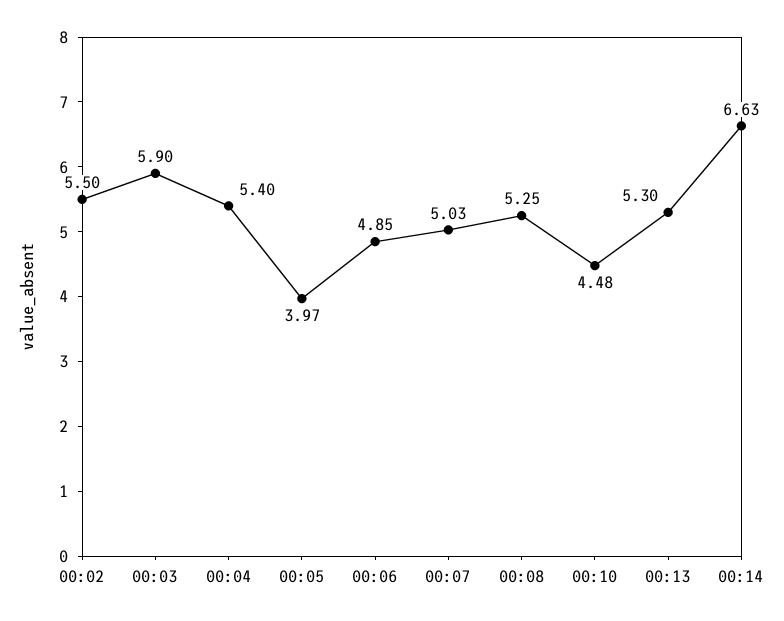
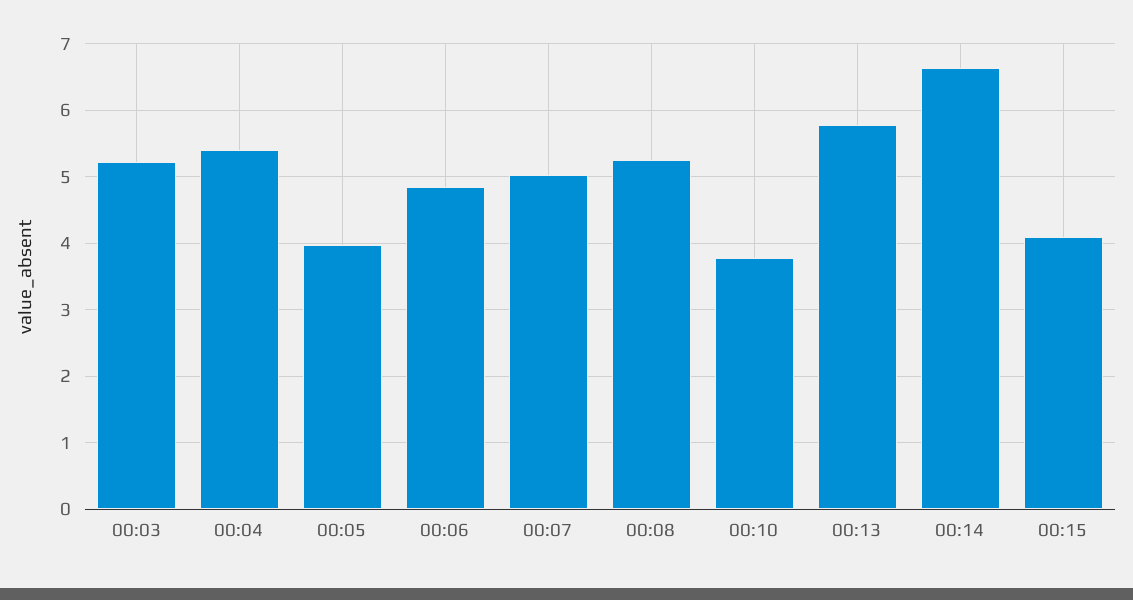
00:02: 5.5 -> none
00:03: 5.9 -> 5.2
00:10: 4.48 -> 3.8
00:13: 5.3 -> 5.8
00:15: none -> 4.1

